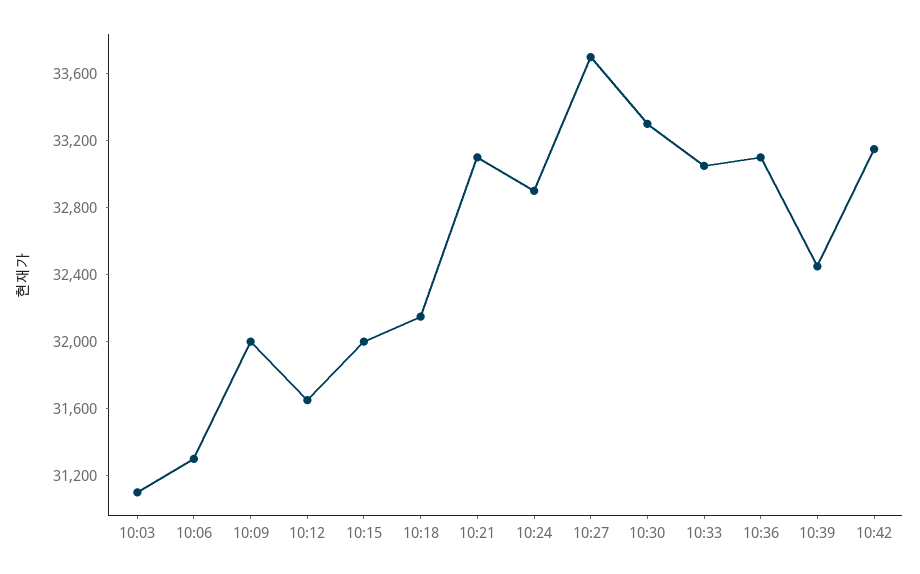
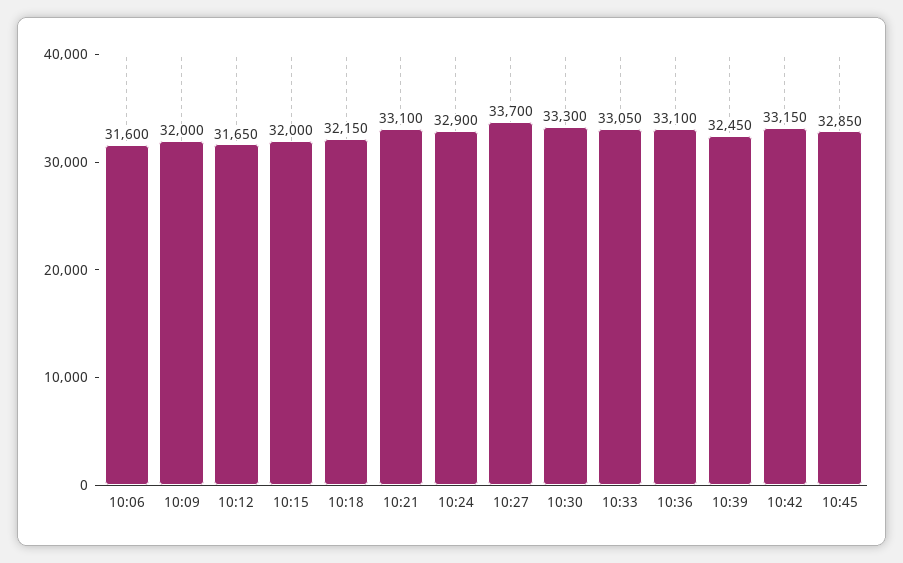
10:03: 31100 -> none
10:06: 31300 -> 31600
10:45: none -> 32850

